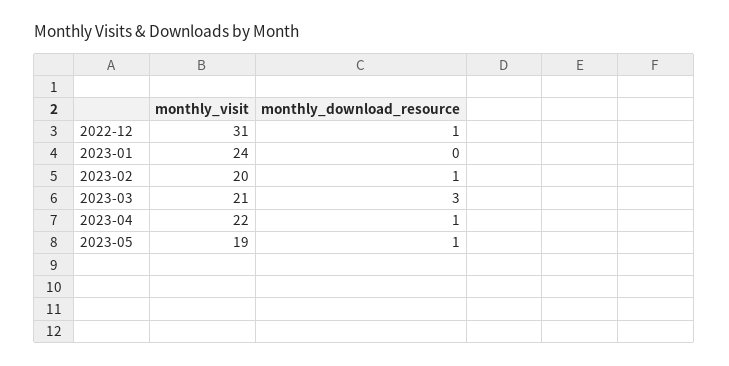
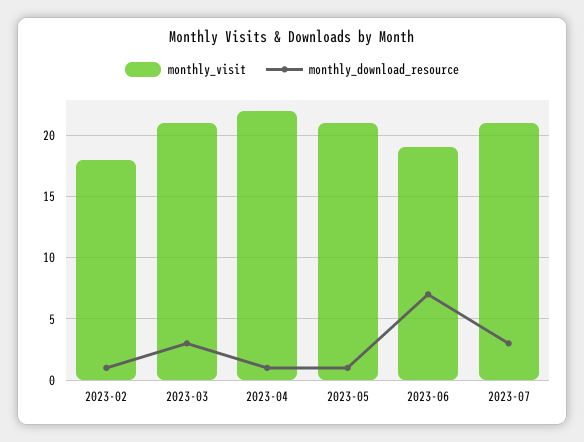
monthly_visit, 2022-12: 31 -> none
monthly_download_resource, 2022-12: 1 -> none
monthly_visit, 2023-01: 24 -> none
monthly_download_resource, 2023-01: 0 -> none
monthly_visit, 2023-02: 20 -> 18
monthly_visit, 2023-05: 19 -> 21
monthly_visit, 2023-06: none -> 19
monthly_download_resource, 2023-06: none -> 7
monthly_visit, 2023-07: none -> 21
monthly_download_resource, 2023-07: none -> 3

